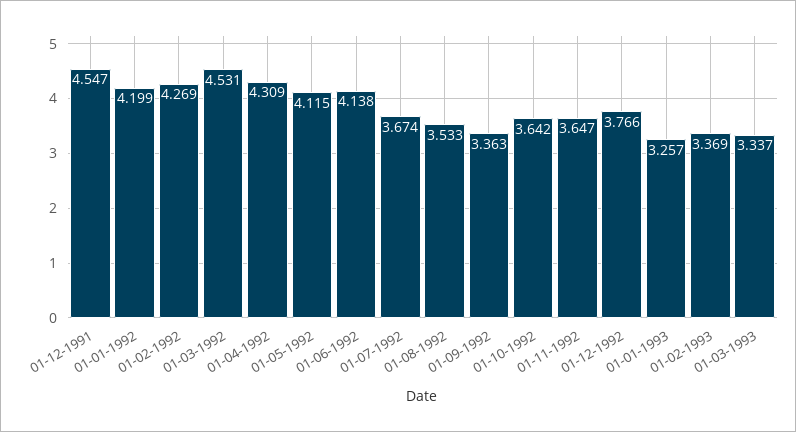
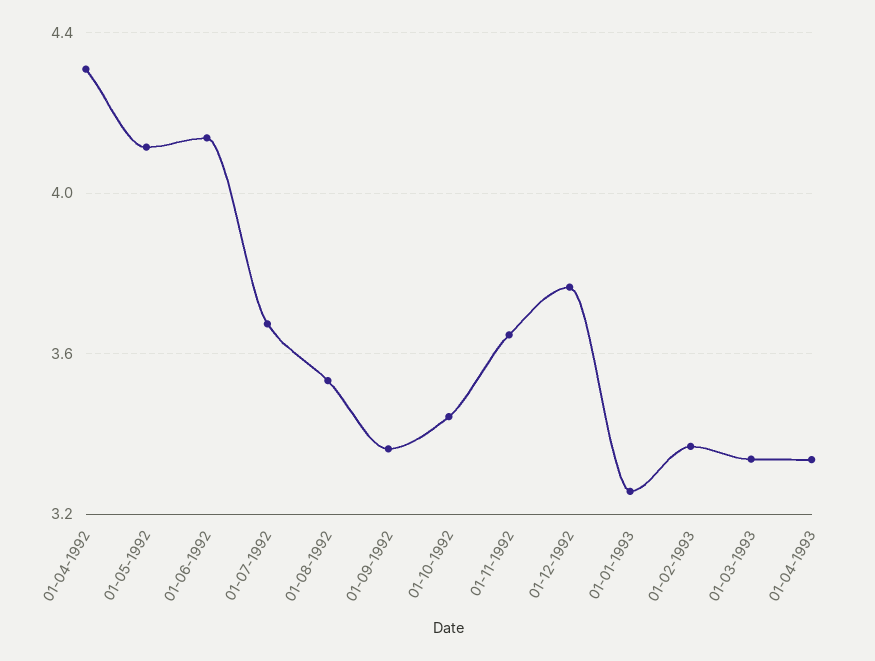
01-12-1991: 4.547 -> none
01-01-1992: 4.199 -> none
01-02-1992: 4.269 -> none
01-03-1992: 4.531 -> none
01-10-1992: 3.642 -> 3.45
01-04-1993: none -> 3.35

